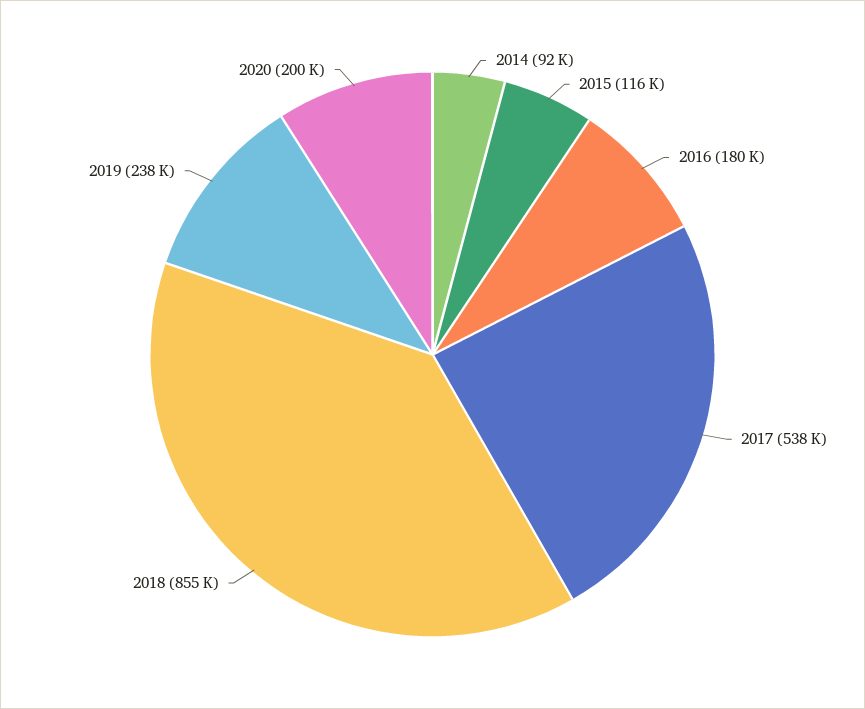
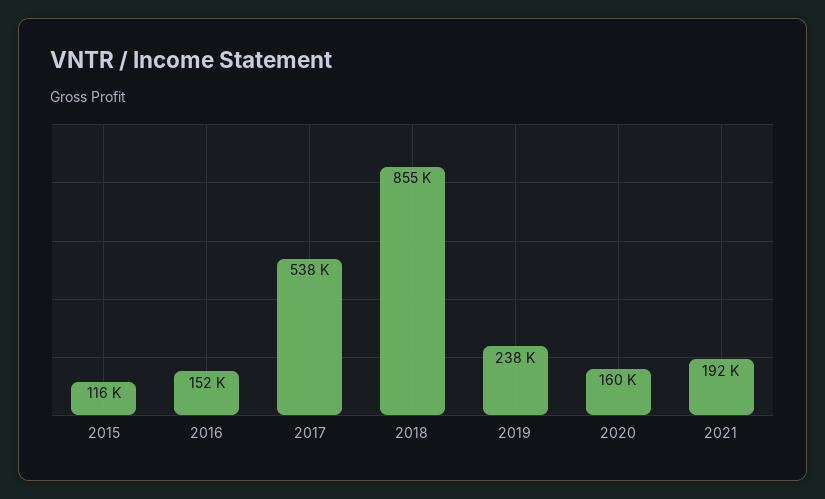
2014: 92000 -> none
2016: 180000 -> 152000
2020: 200000 -> 160000
2021: none -> 192000

